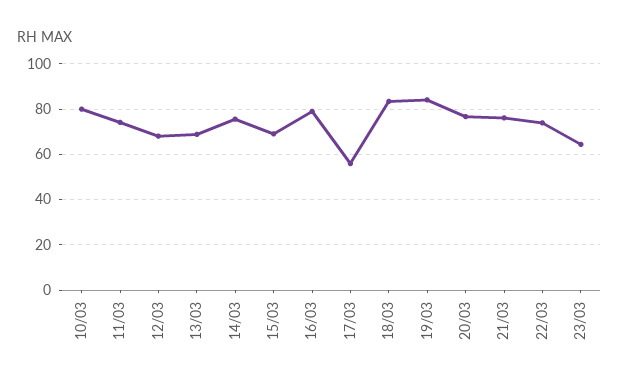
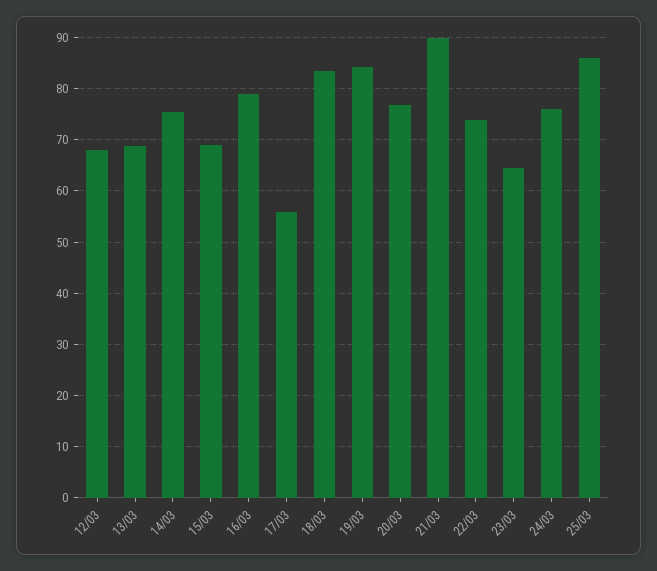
10/03: 80 -> none
11/03: 75 -> none
21/03: 75 -> 90
24/03: none -> 76
25/03: none -> 86

